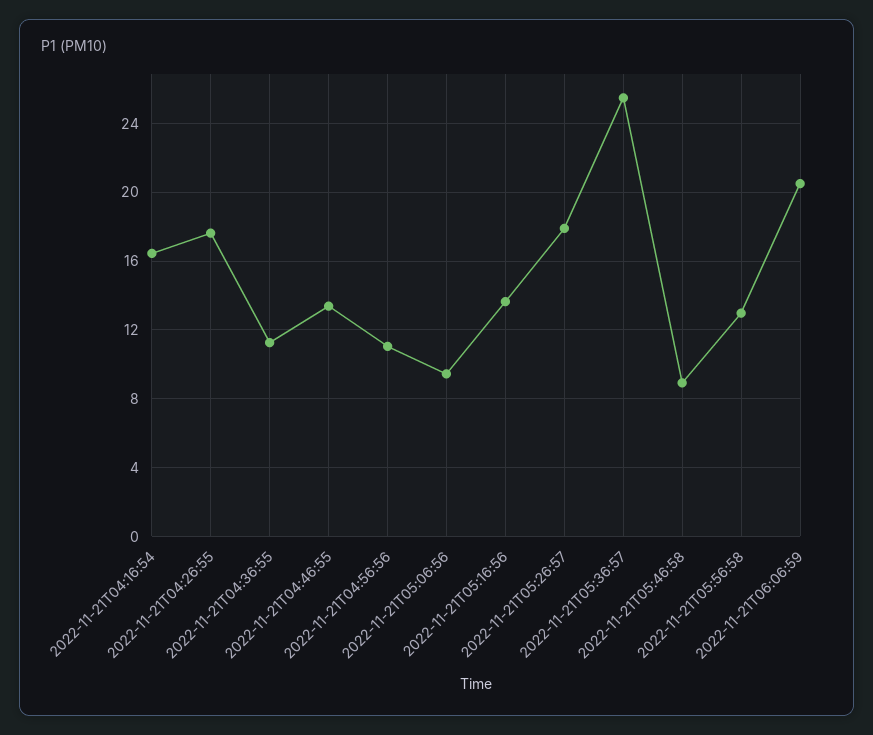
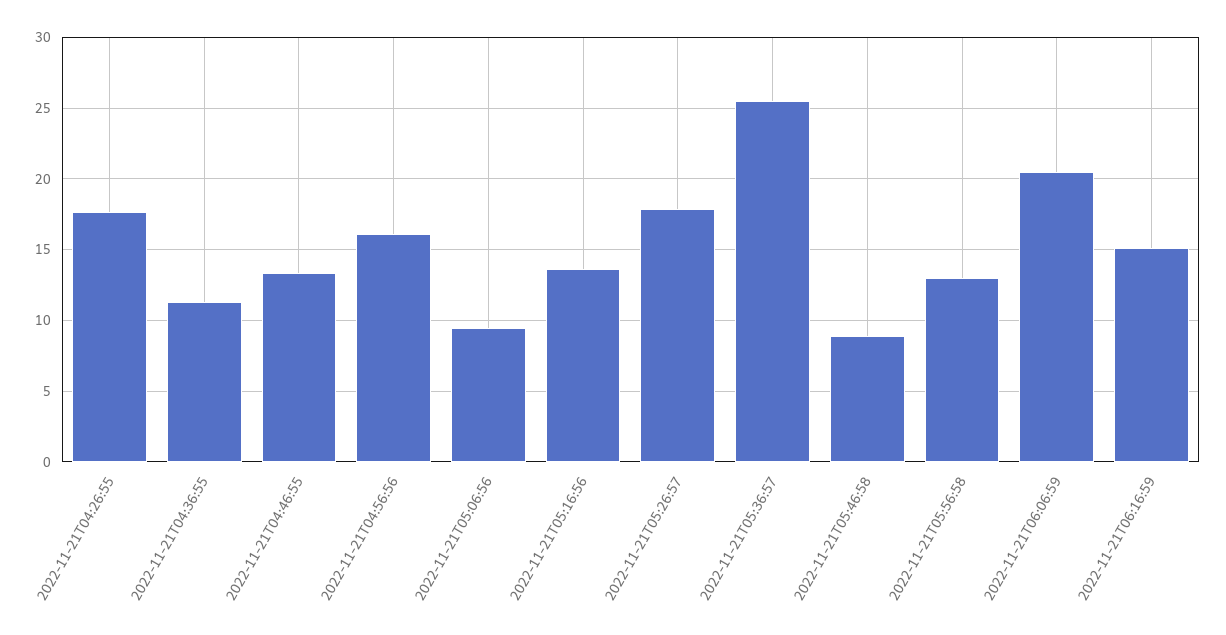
2022-11-21T04:16:54: 16.5 -> none
2022-11-21T04:56:56: 11 -> 16
2022-11-21T06:16:59: none -> 15

